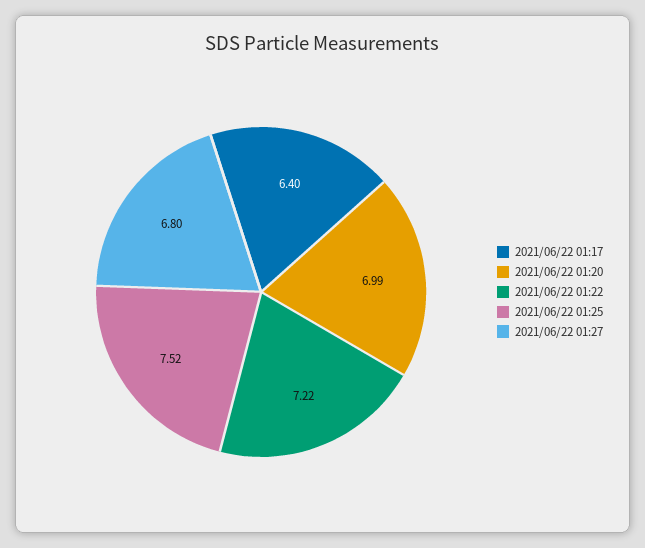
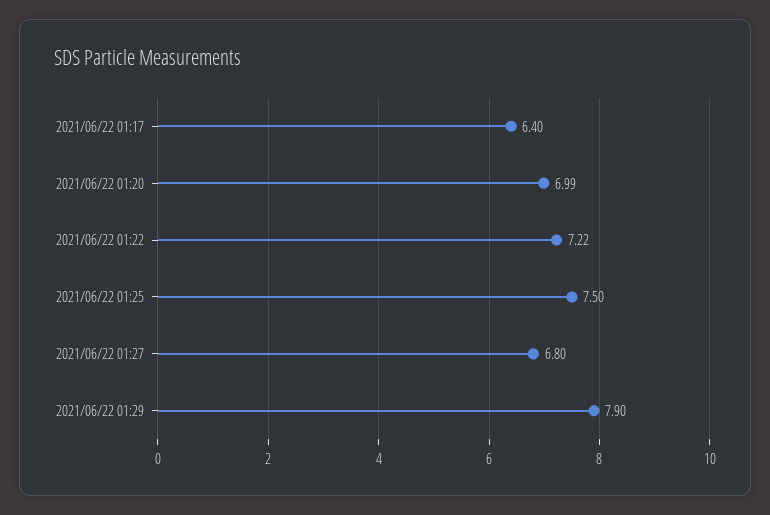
2021/06/22 01:25: 7.52 -> 7.5
2021/06/22 01:29: none -> 7.9

